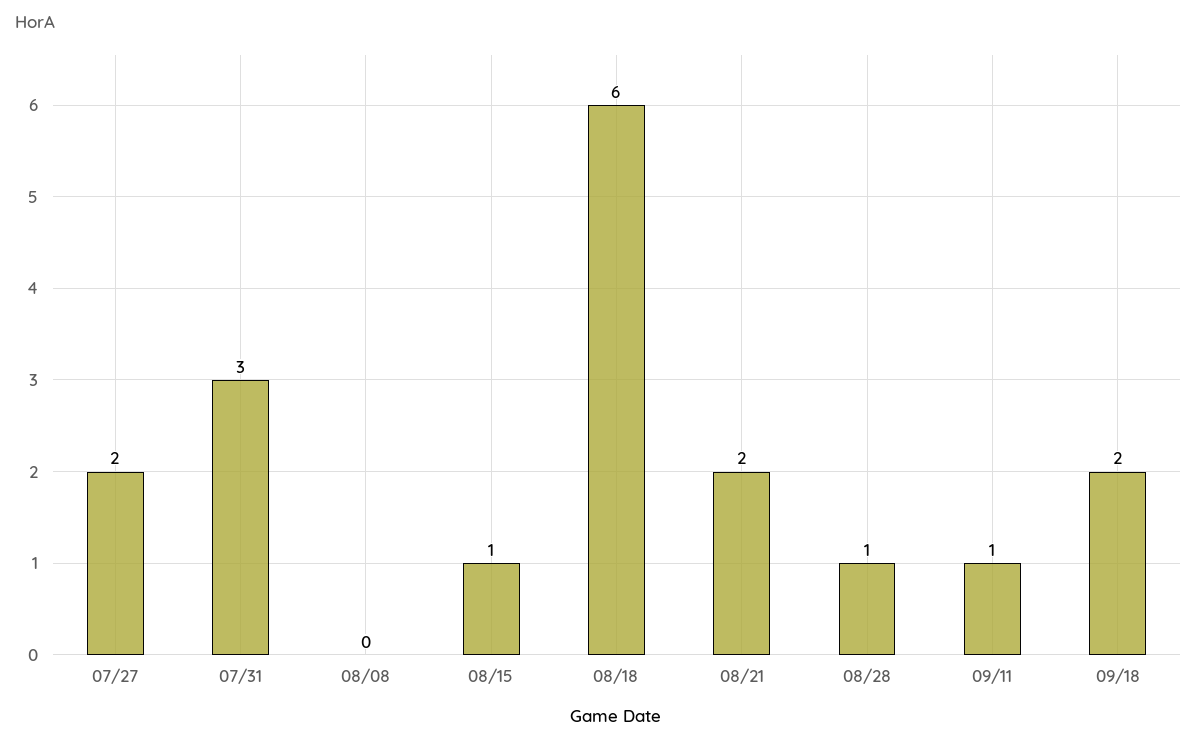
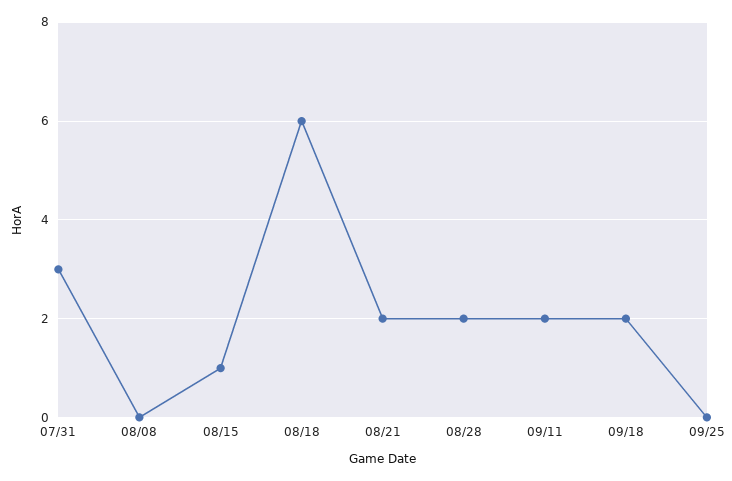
07/27: 2 -> none
08/28: 1 -> 2
09/11: 1 -> 2
09/25: none -> 0

